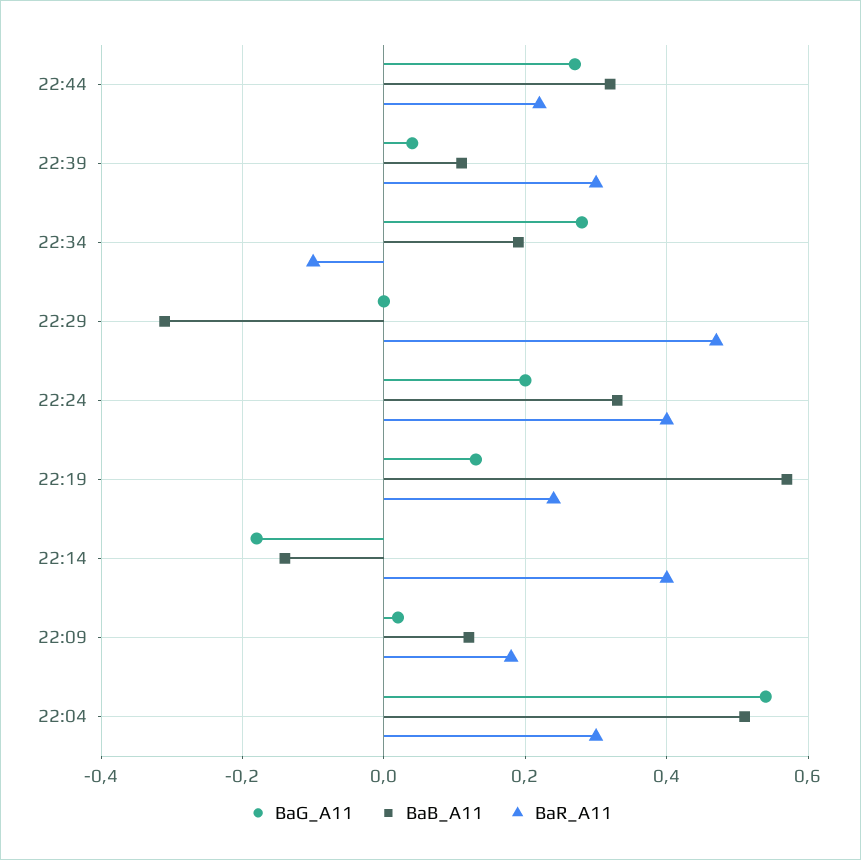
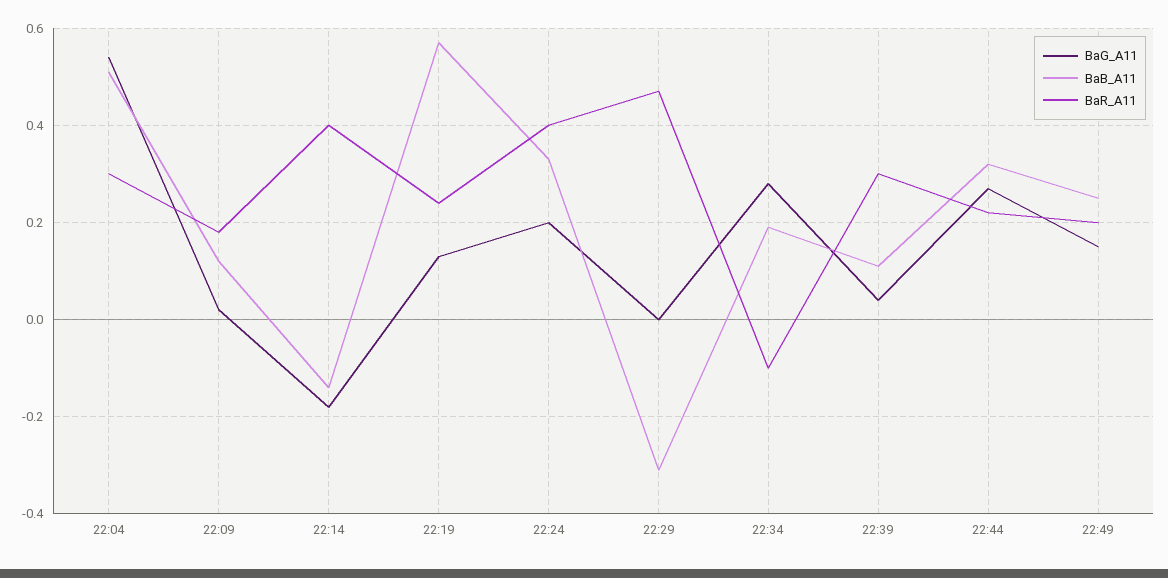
BaG_A11, 22:49: none -> 0.15
BaB_A11, 22:49: none -> 0.25
BaR_A11, 22:49: none -> 0.2

